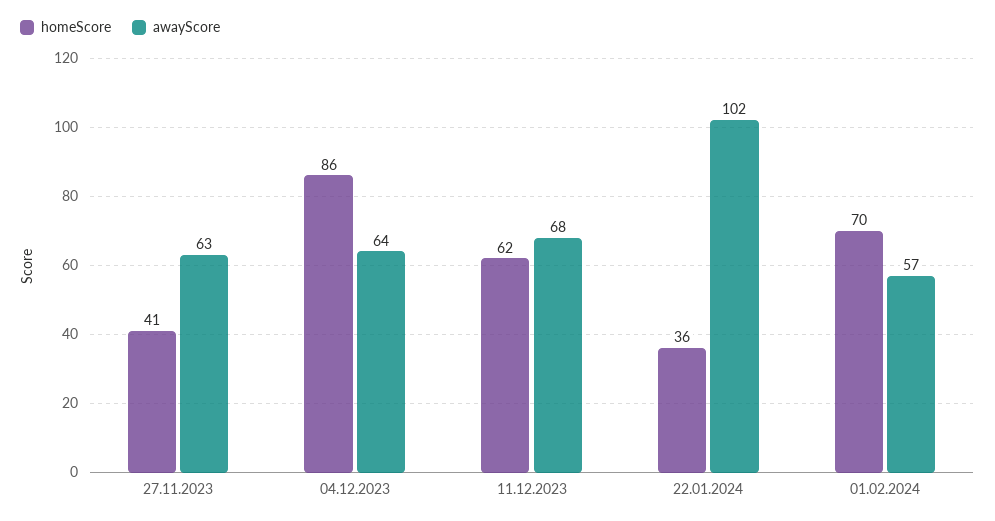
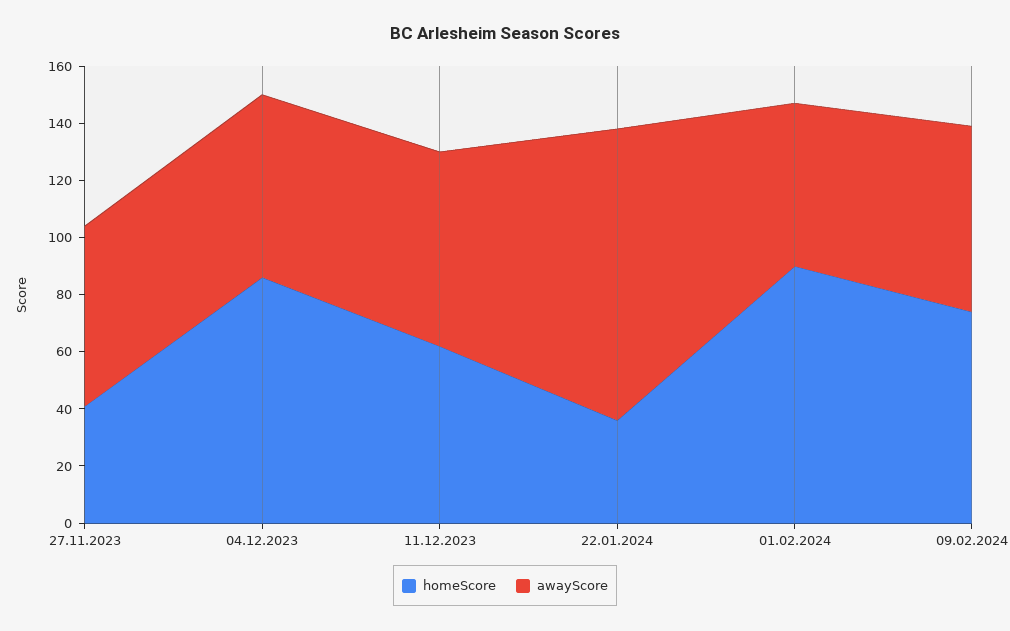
homeScore, 01.02.2024: 70 -> 90
homeScore, 09.02.2024: none -> 75
awayScore, 09.02.2024: none -> 65

